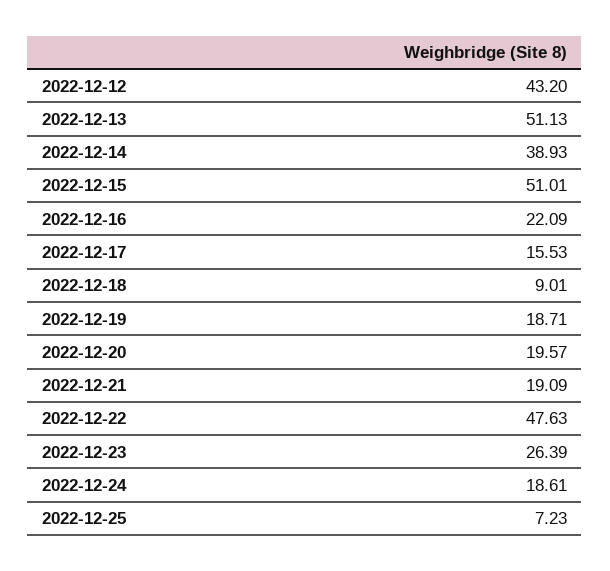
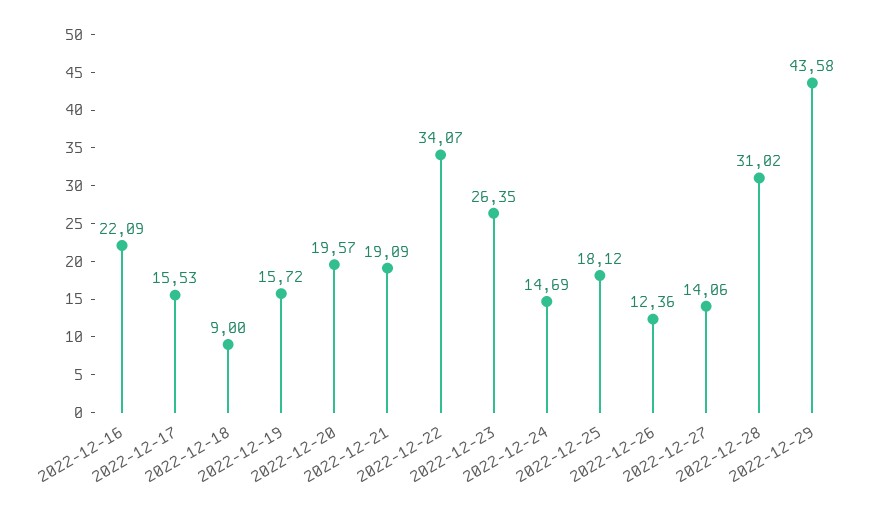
2022-12-12: 43.2 -> none
2022-12-13: 51.13 -> none
2022-12-14: 38.93 -> none
2022-12-15: 51.01 -> none
2022-12-18: 9.01 -> 9
2022-12-19: 18.71 -> 15.72
2022-12-22: 47.63 -> 34.07
2022-12-23: 26.39 -> 26.35
2022-12-24: 18.61 -> 14.69
2022-12-25: 7.23 -> 18.12
2022-12-26: none -> 12.36
2022-12-27: none -> 14.06
2022-12-28: none -> 31.02
2022-12-29: none -> 43.58

